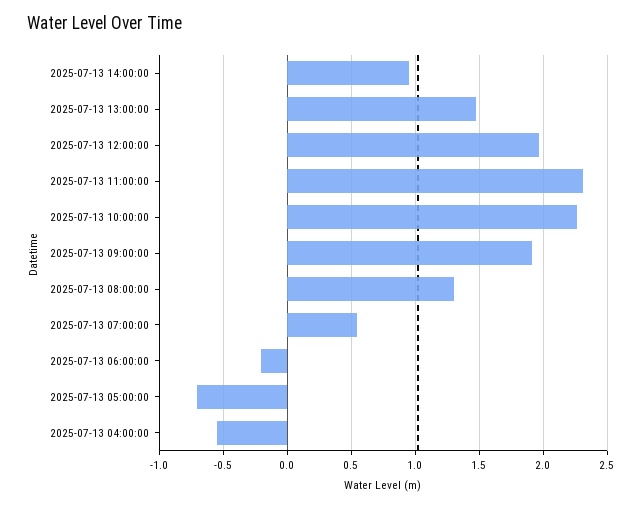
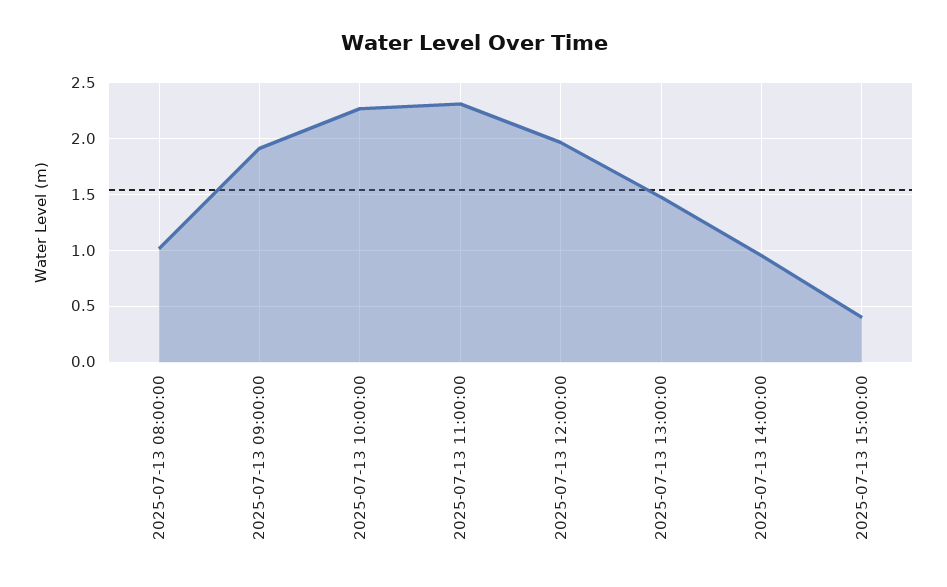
2025-07-13 08:00:00: 1.3 -> 1
2025-07-13 07:00:00: 0.55 -> none
2025-07-13 06:00:00: -0.2 -> none
2025-07-13 05:00:00: -0.7 -> none
2025-07-13 04:00:00: -0.55 -> none
2025-07-13 15:00:00: none -> 0.4

